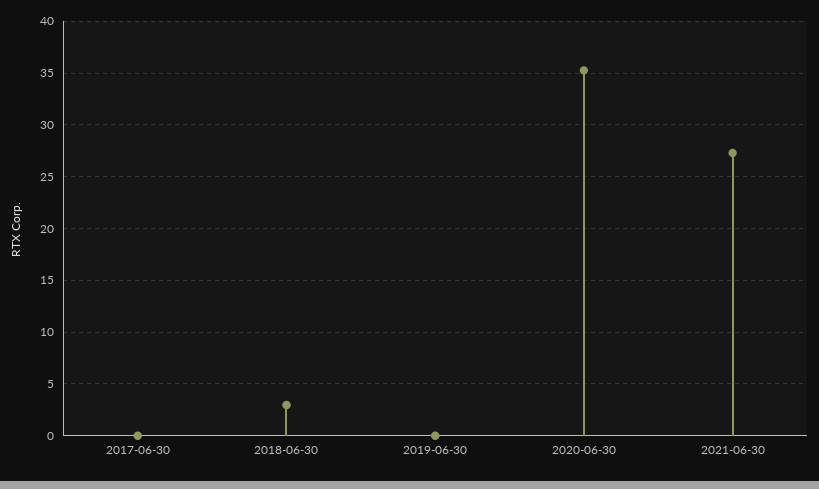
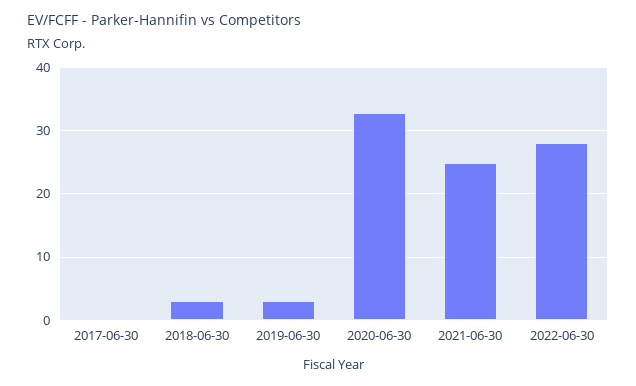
2019-06-30: 0 -> 3
2020-06-30: 35 -> 33
2021-06-30: 27 -> 25
2022-06-30: none -> 28

